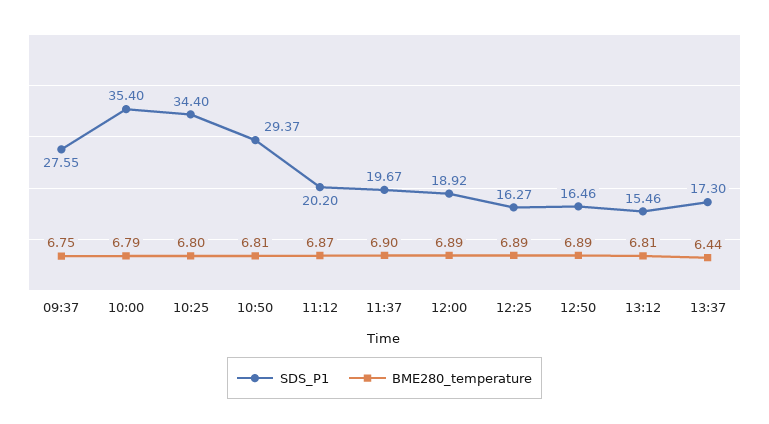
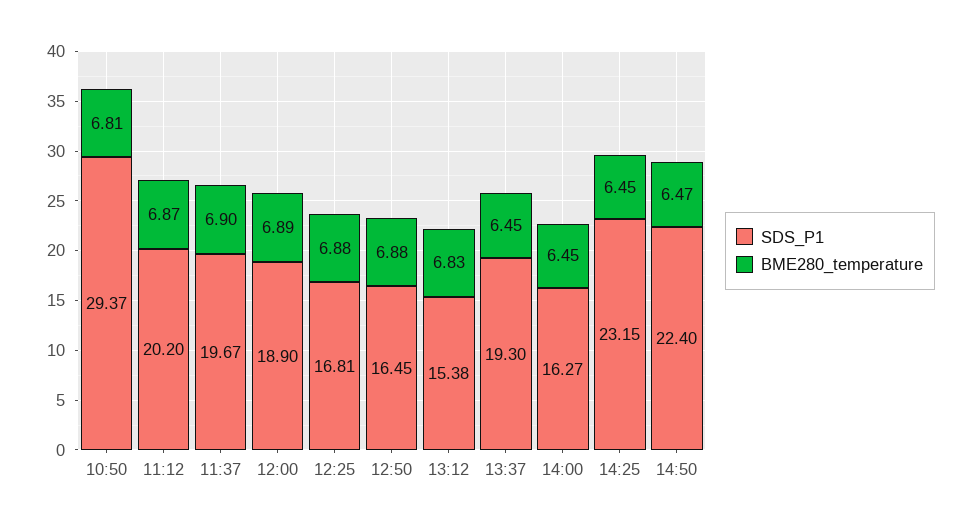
SDS_P1, 09:37: 27.55 -> none
BME280_temperature, 09:37: 6.75 -> none
SDS_P1, 10:00: 35.4 -> none
BME280_temperature, 10:00: 6.79 -> none
SDS_P1, 10:25: 34.4 -> none
BME280_temperature, 10:25: 6.8 -> none
SDS_P1, 12:00: 18.92 -> 18.9
SDS_P1, 12:25: 16.27 -> 16.81
BME280_temperature, 12:25: 6.89 -> 6.88
SDS_P1, 12:50: 16.46 -> 16.45
BME280_temperature, 12:50: 6.89 -> 6.88
SDS_P1, 13:12: 15.46 -> 15.38
BME280_temperature, 13:12: 6.81 -> 6.83
SDS_P1, 13:37: 17.3 -> 19.3
BME280_temperature, 13:37: 6.44 -> 6.45
SDS_P1, 14:00: none -> 16.27
BME280_temperature, 14:00: none -> 6.45
SDS_P1, 14:25: none -> 23.15
BME280_temperature, 14:25: none -> 6.45
SDS_P1, 14:50: none -> 22.4
BME280_temperature, 14:50: none -> 6.47

